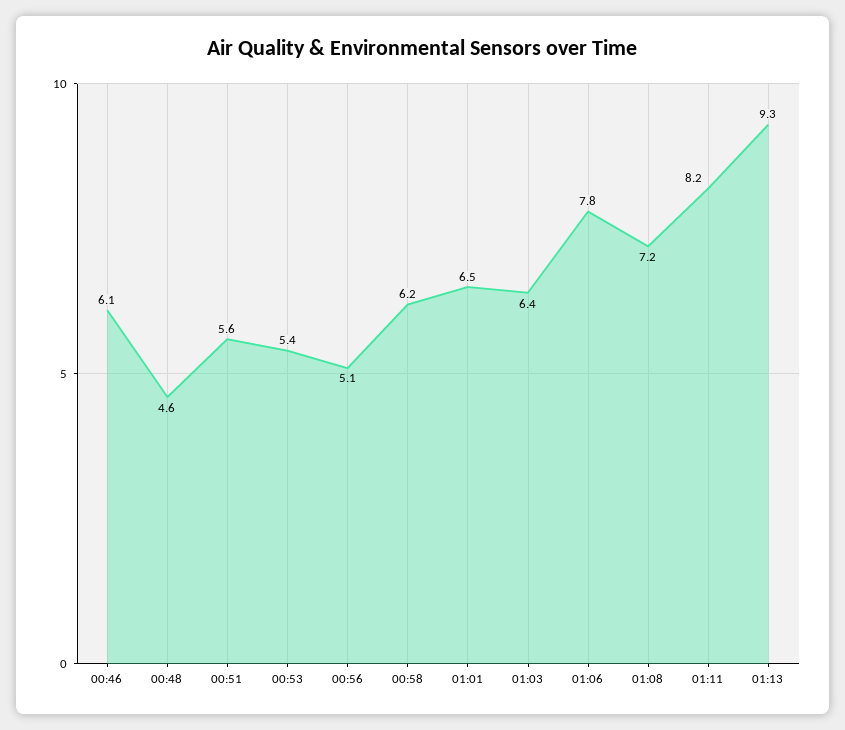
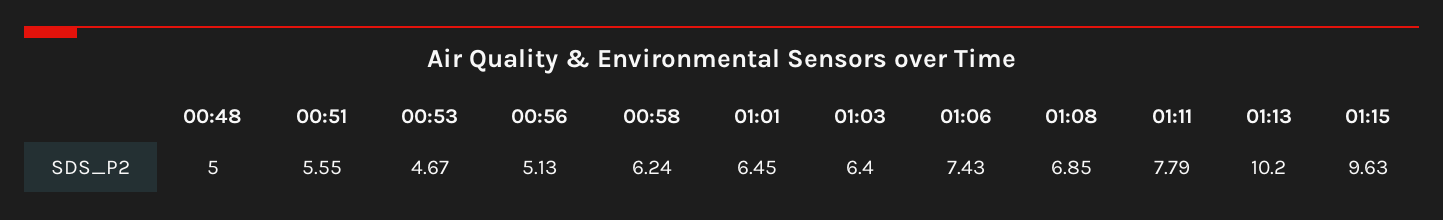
00:46: 6.1 -> none
00:48: 4.6 -> 5
00:53: 5.4 -> 4.67
01:06: 7.8 -> 7.43
01:08: 7.2 -> 6.85
01:11: 8.2 -> 7.79
01:13: 9.3 -> 10.2
01:15: none -> 9.63

